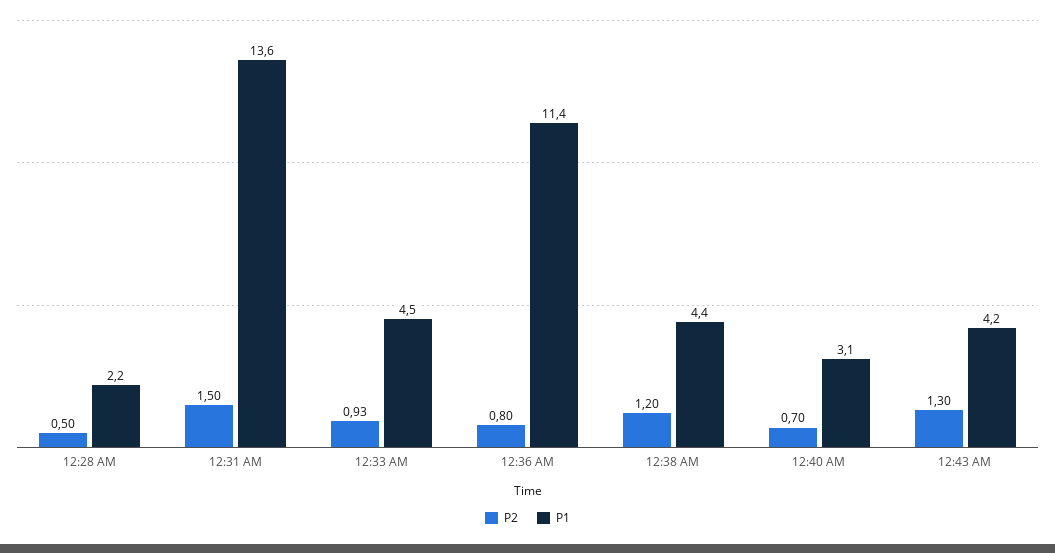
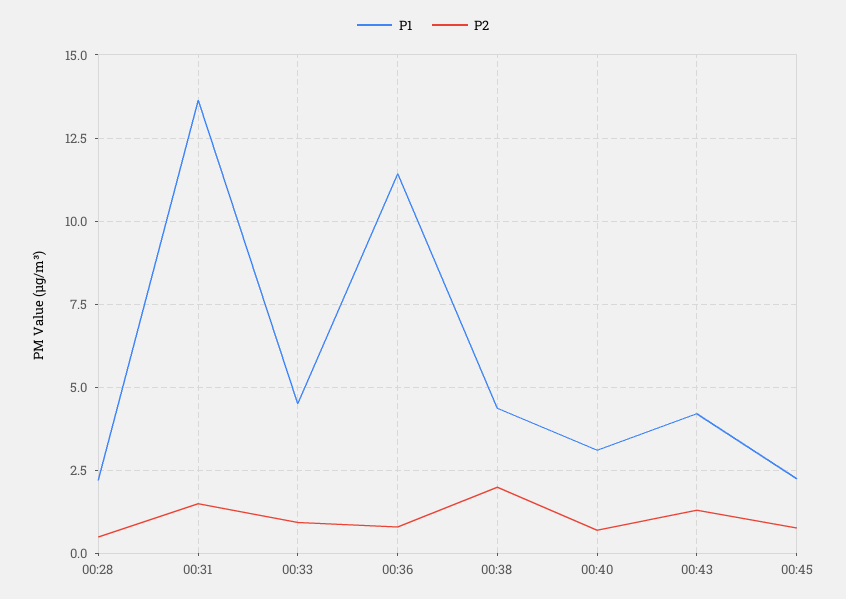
P2, 12:38 AM: 1.2 -> 2
P1, 00:45: none -> 2.25
P2, 00:45: none -> 0.75

